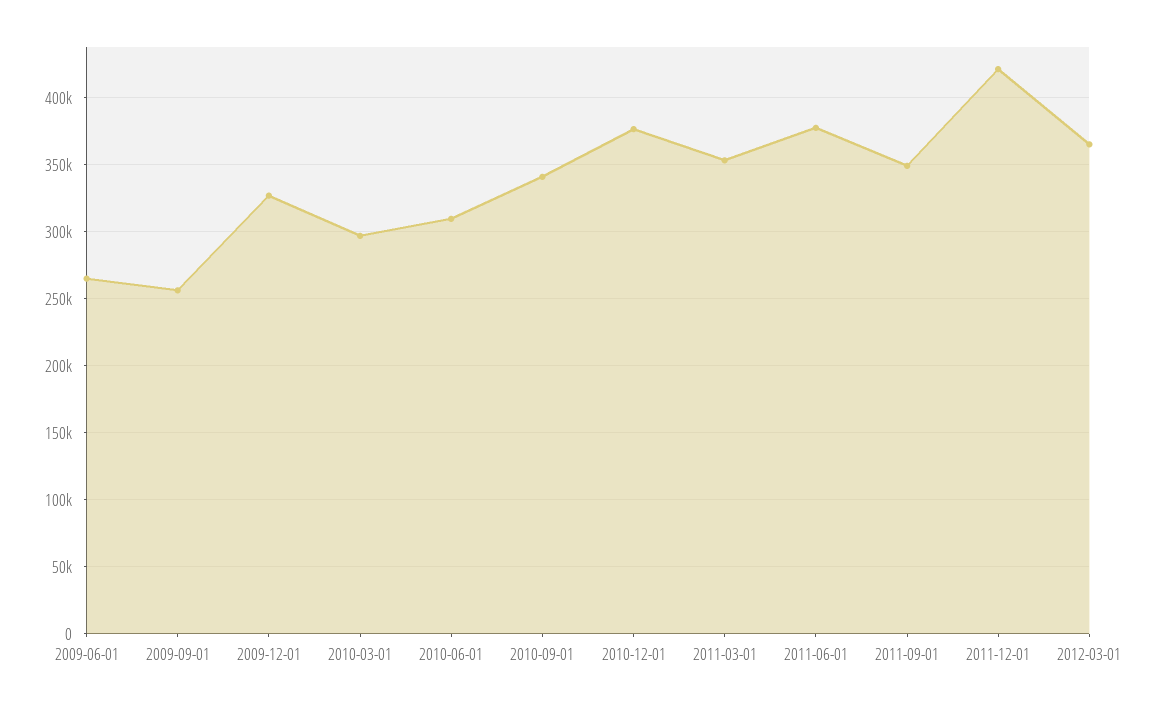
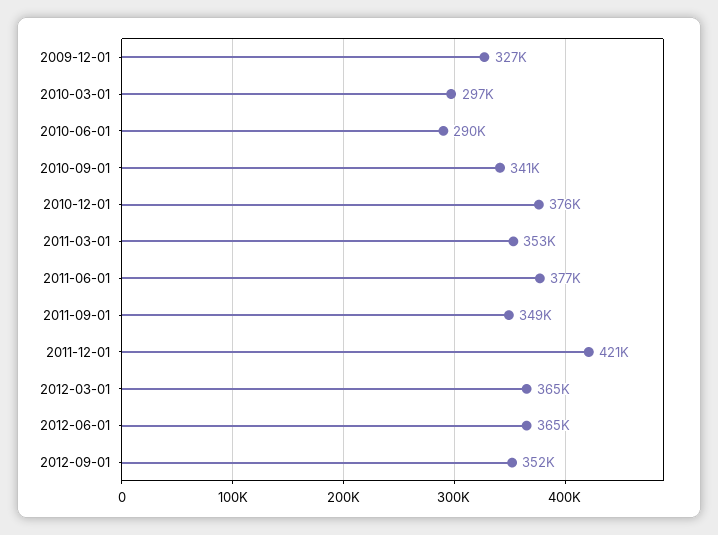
2009-06-01: 265000 -> none
2009-09-01: 255000 -> none
2010-06-01: 310000 -> 290000
2012-06-01: none -> 365000
2012-09-01: none -> 352000

